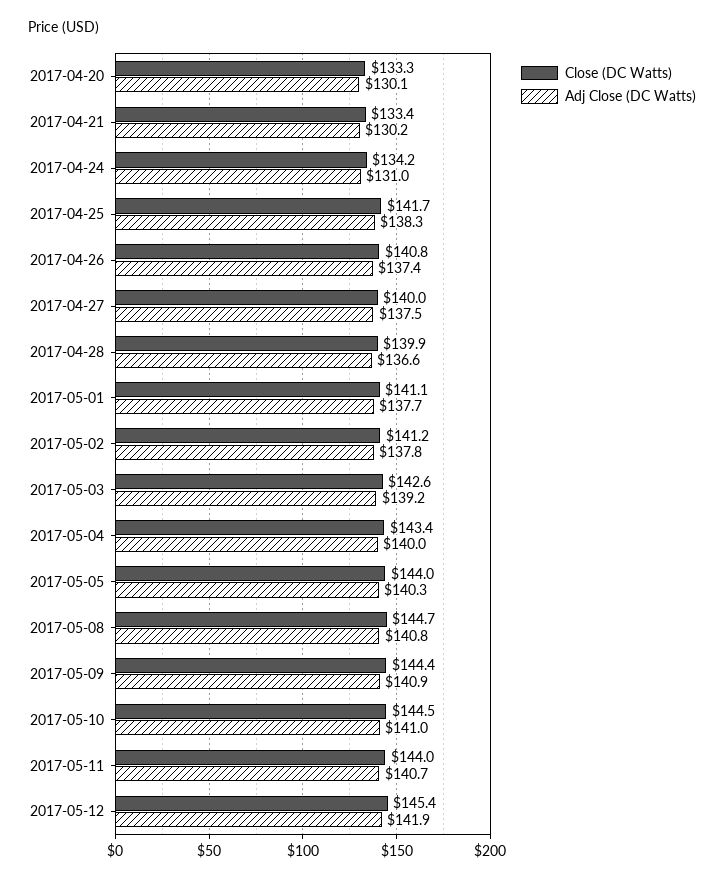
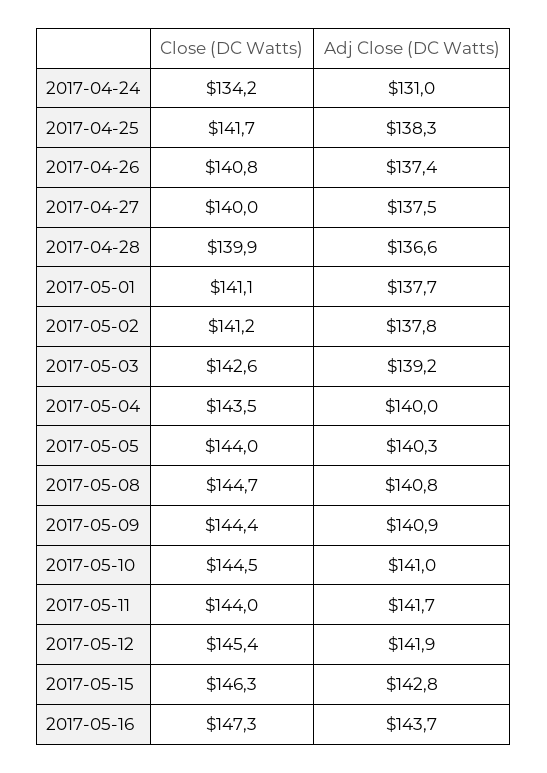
Close (DC Watts), 2017-04-20: 133.3 -> none
Adj Close (DC Watts), 2017-04-20: 130.1 -> none
Close (DC Watts), 2017-04-21: 133.4 -> none
Adj Close (DC Watts), 2017-04-21: 130.2 -> none
Close (DC Watts), 2017-05-04: 143.4 -> 143.5
Adj Close (DC Watts), 2017-05-11: 140.7 -> 141.7
Close (DC Watts), 2017-05-15: none -> 146.3
Adj Close (DC Watts), 2017-05-15: none -> 142.8
Close (DC Watts), 2017-05-16: none -> 147.3
Adj Close (DC Watts), 2017-05-16: none -> 143.7

